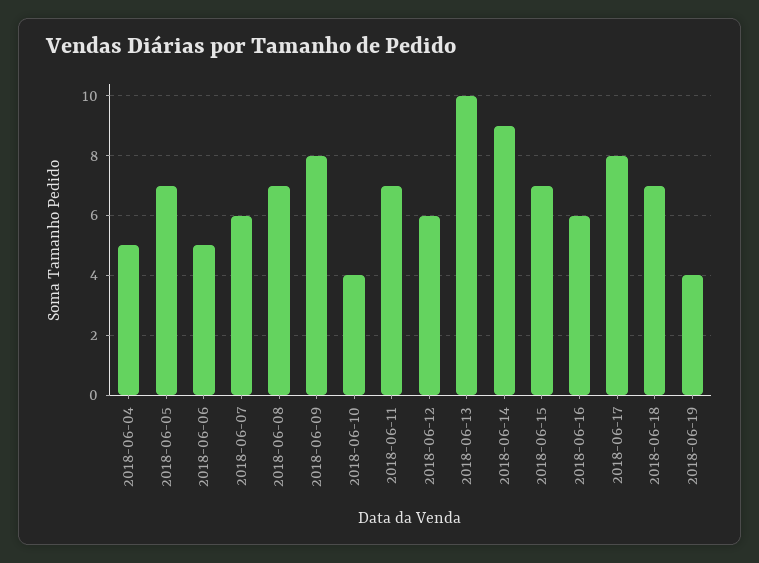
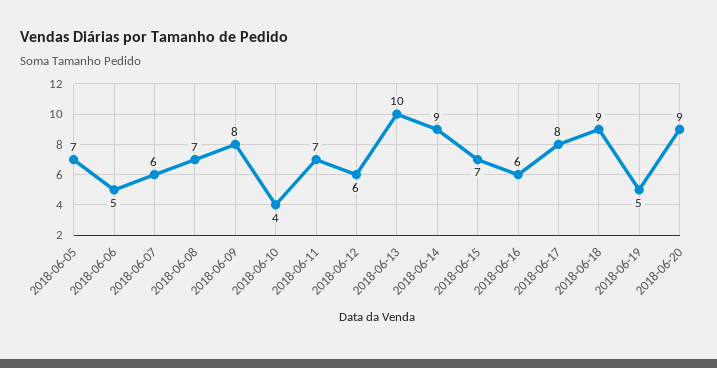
2018-06-04: 5 -> none
2018-06-18: 7 -> 9
2018-06-19: 4 -> 5
2018-06-20: none -> 9

